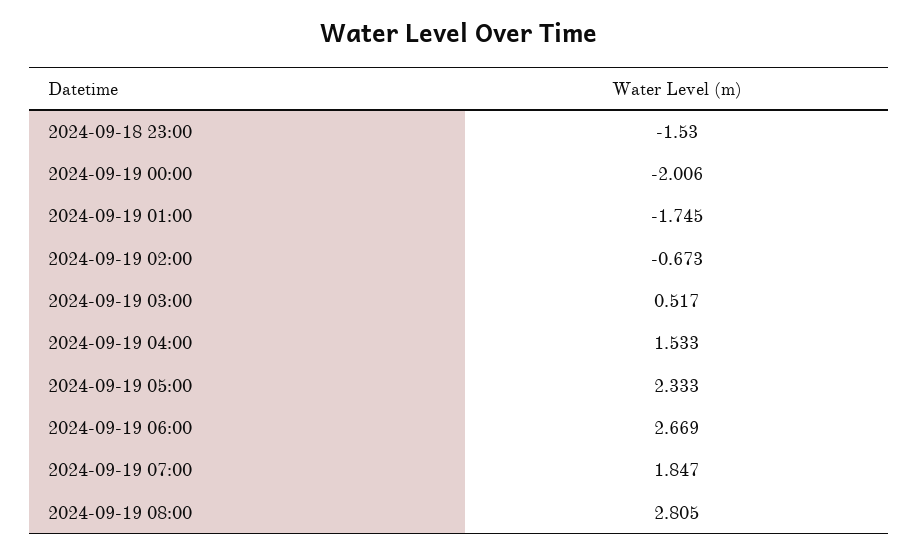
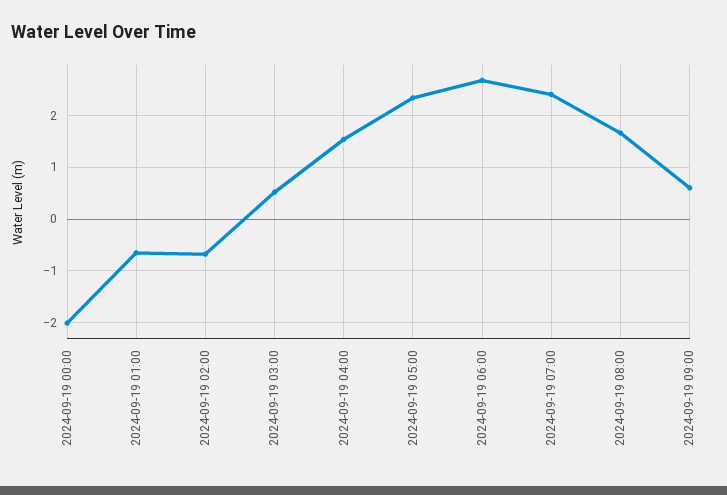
2024-09-18 23:00: -1.53 -> none
2024-09-19 01:00: -1.745 -> -0.6
2024-09-19 07:00: 1.847 -> 2.4
2024-09-19 08:00: 2.805 -> 1.6
2024-09-19 09:00: none -> 0.6

